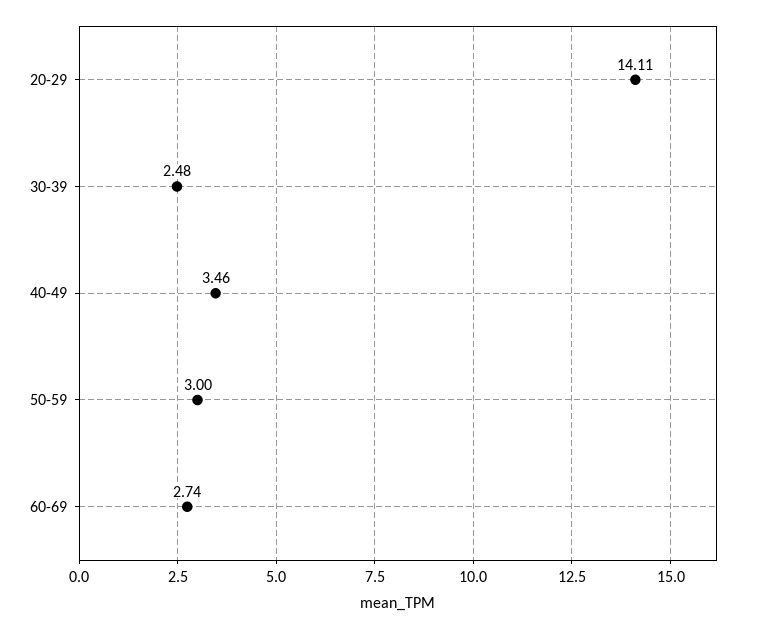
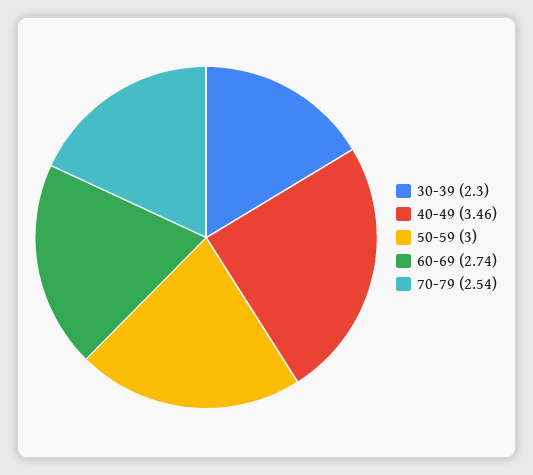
20-29: 14.11 -> none
30-39: 2.48 -> 2.3
70-79: none -> 2.54

